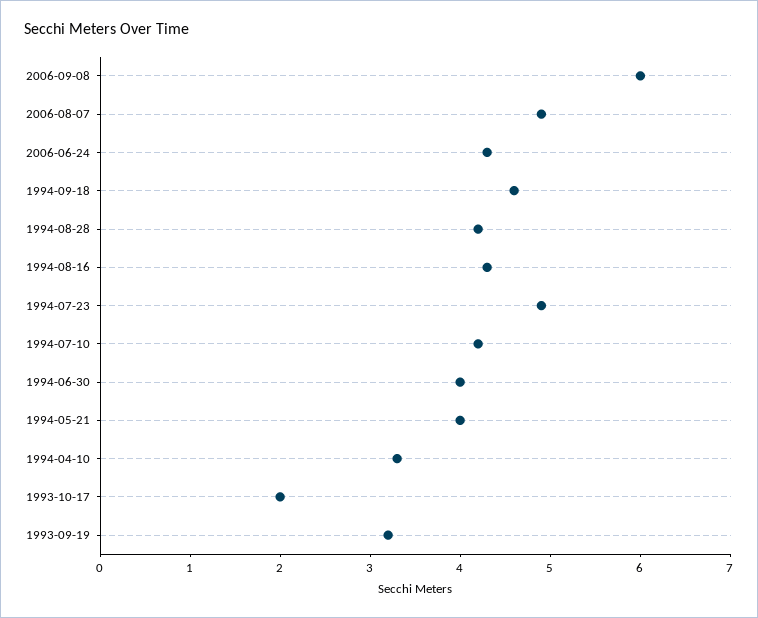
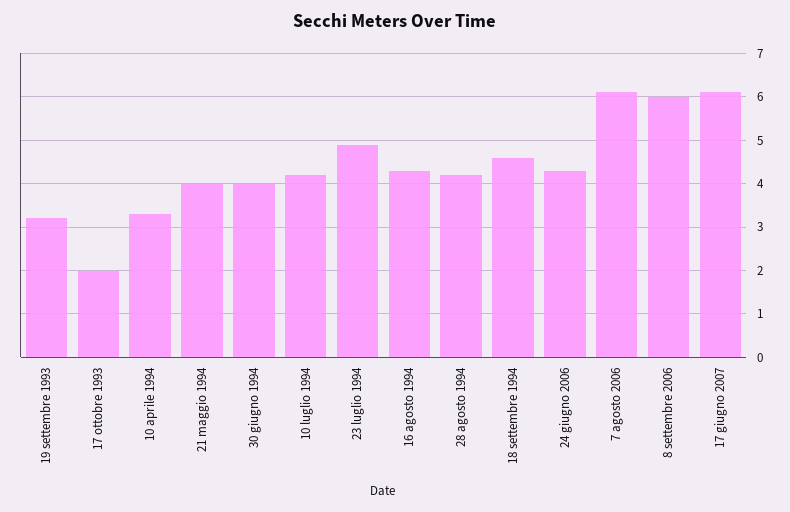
2006-08-07: 4.9 -> 6
17 giugno 2007: none -> 6

